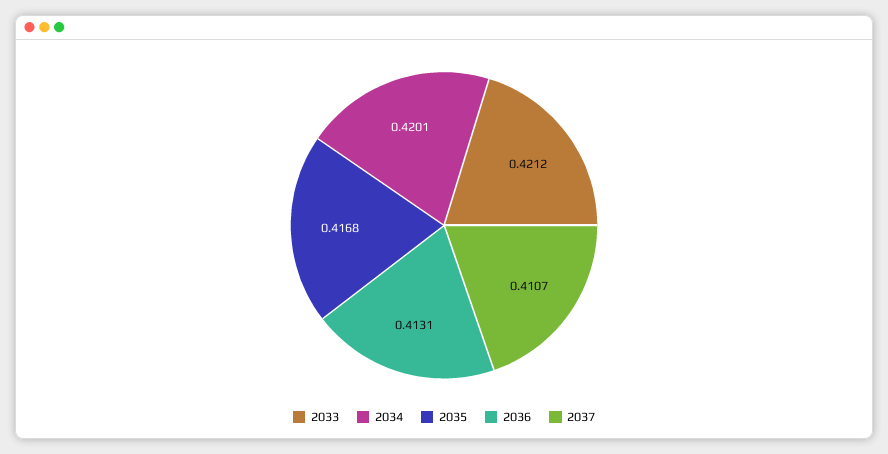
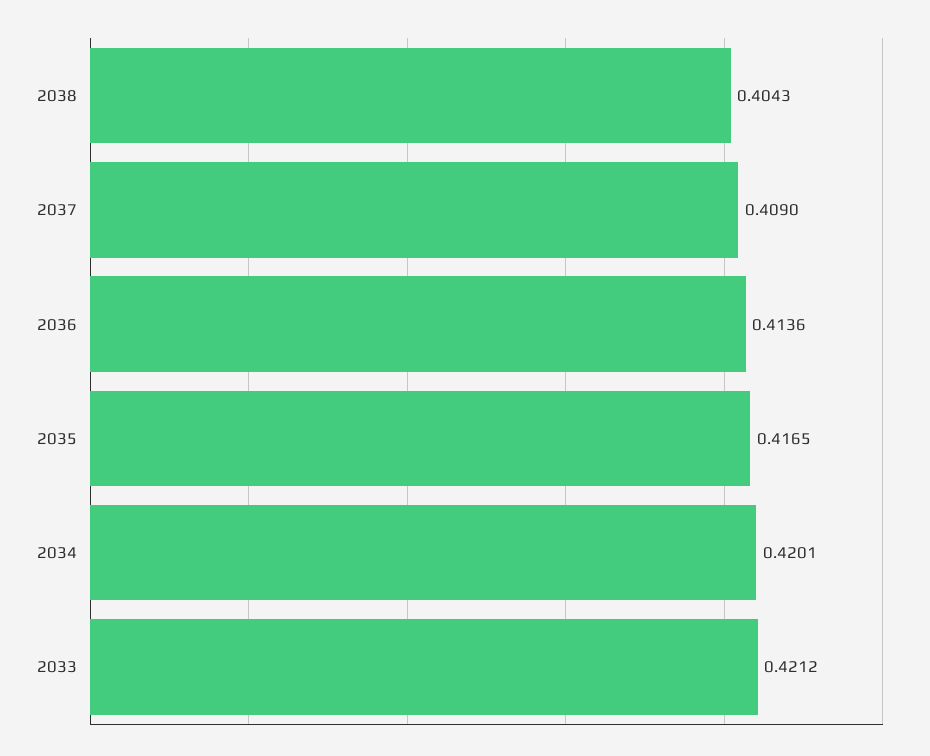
2035: 0.4168 -> 0.4165
2036: 0.4131 -> 0.4136
2037: 0.4107 -> 0.409
2038: none -> 0.4043

